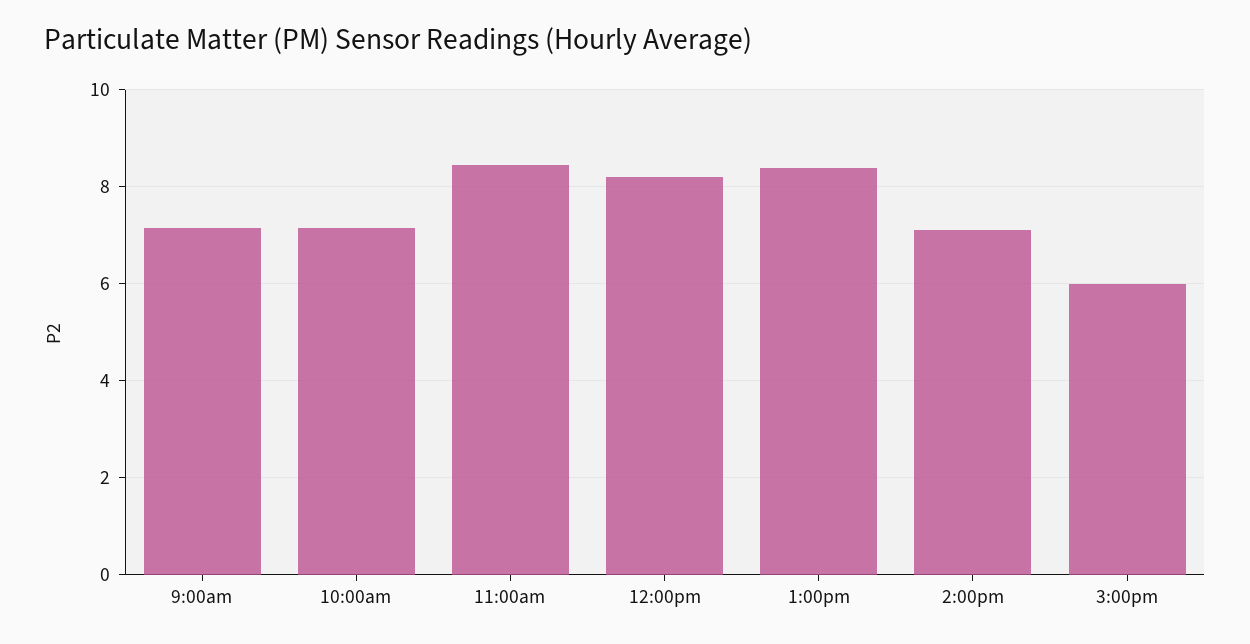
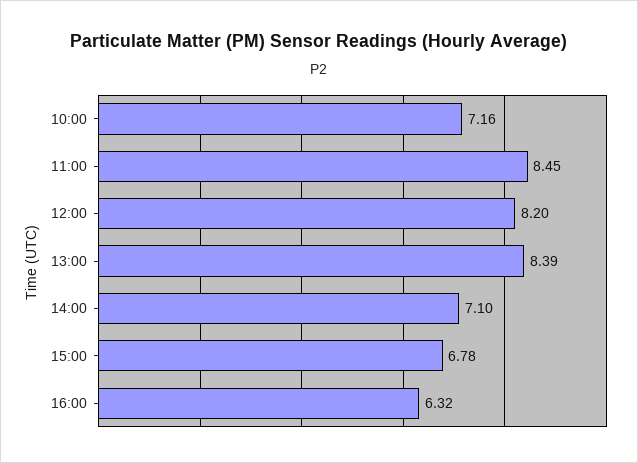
9:00am: 7.2 -> none
3:00pm: 6 -> 6.78
16:00: none -> 6.32

